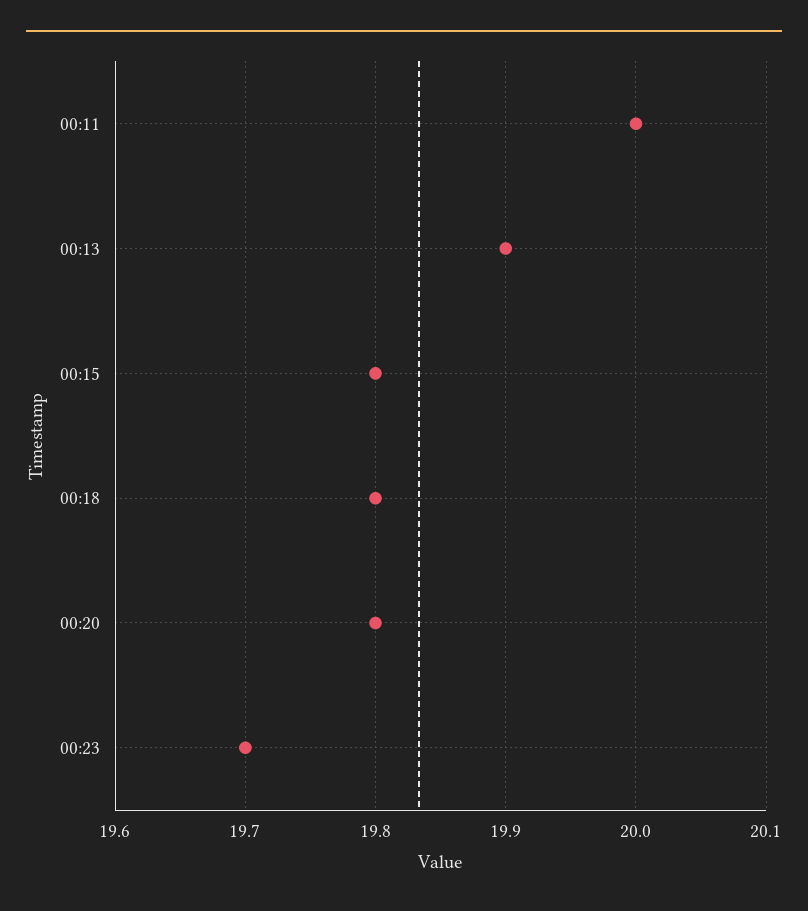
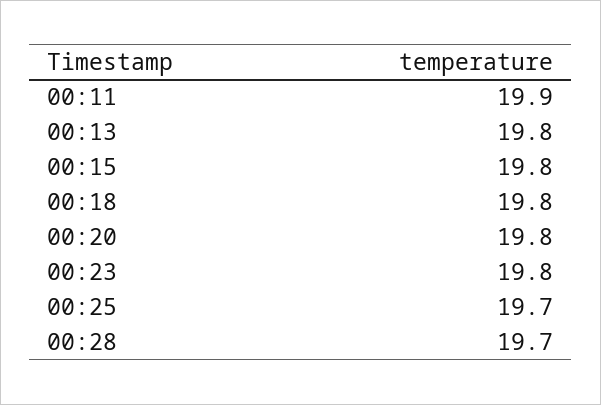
00:11: 20 -> 19.9
00:13: 19.9 -> 19.8
00:23: 19.7 -> 19.8
00:25: none -> 19.7
00:28: none -> 19.7

